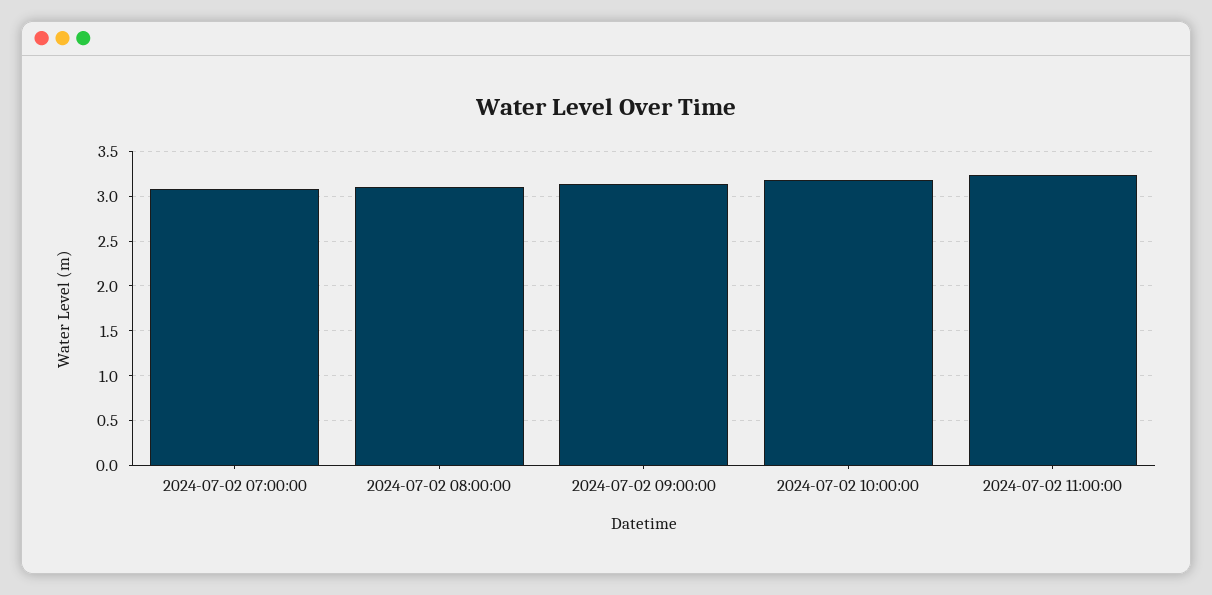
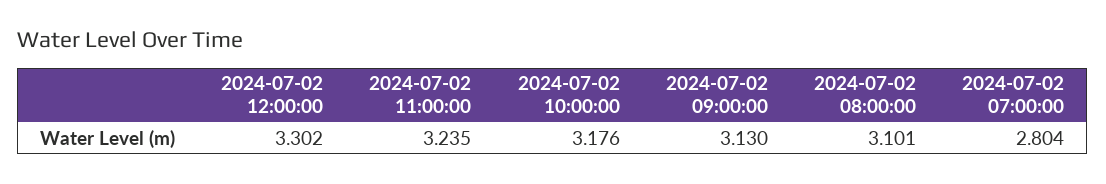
2024-07-02 07:00:00: 3.1 -> 2.804
2024-07-02 12:00:00: none -> 3.302

